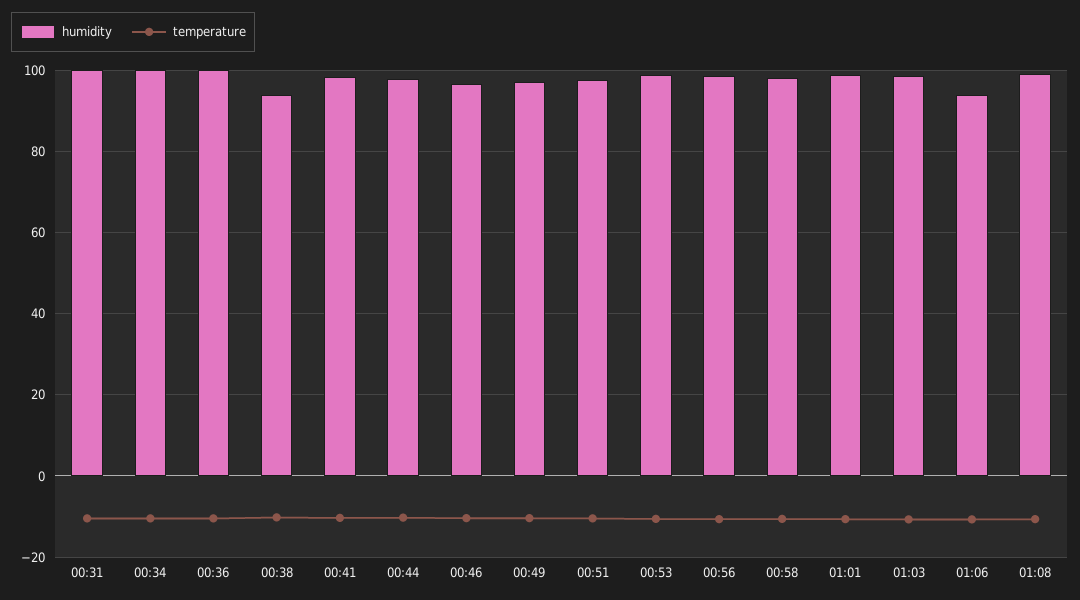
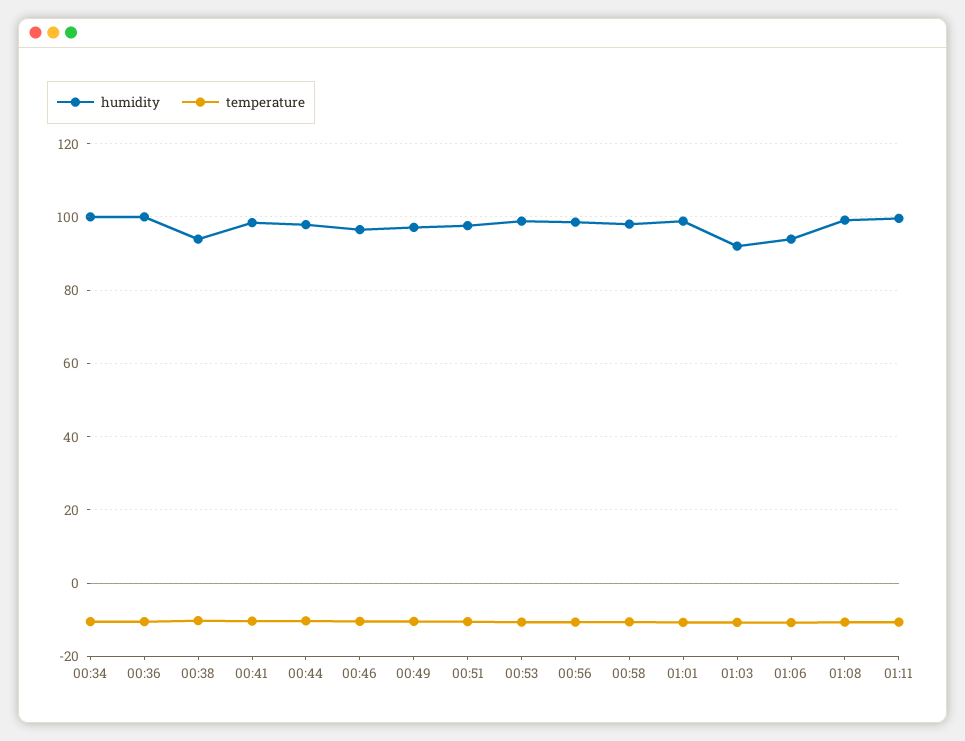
humidity, 00:31: 100 -> none
temperature, 00:31: -10 -> none
humidity, 01:03: 98 -> 92
humidity, 01:11: none -> 100
temperature, 01:11: none -> -10

